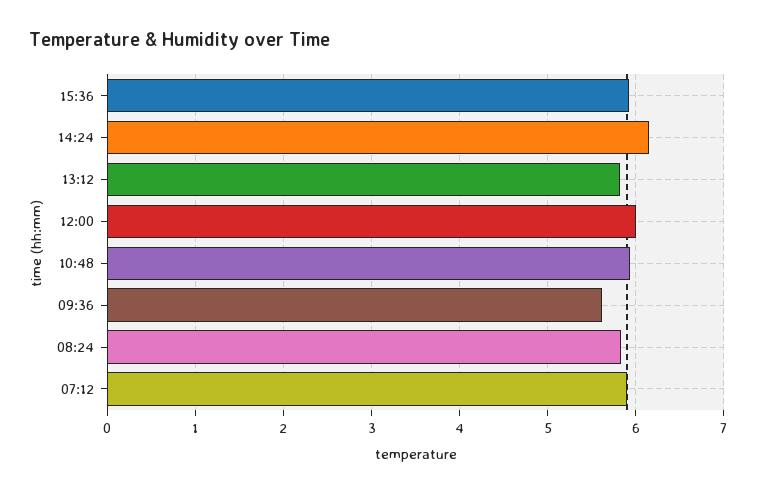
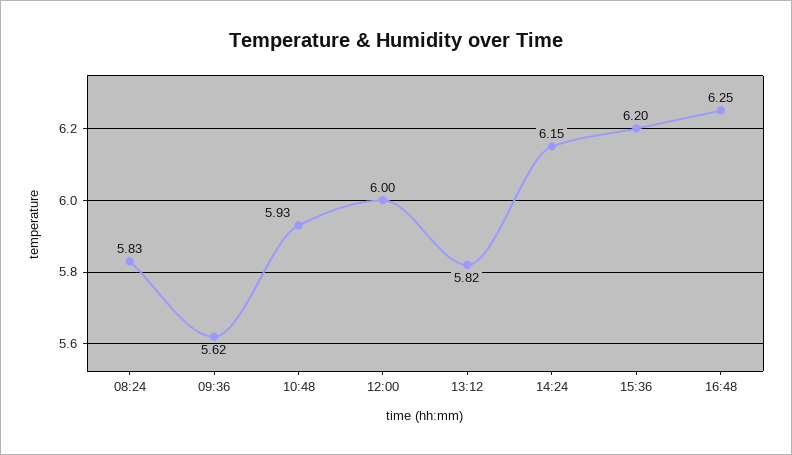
15:36: 5.9 -> 6.2
07:12: 5.9 -> none
16:48: none -> 6.25

